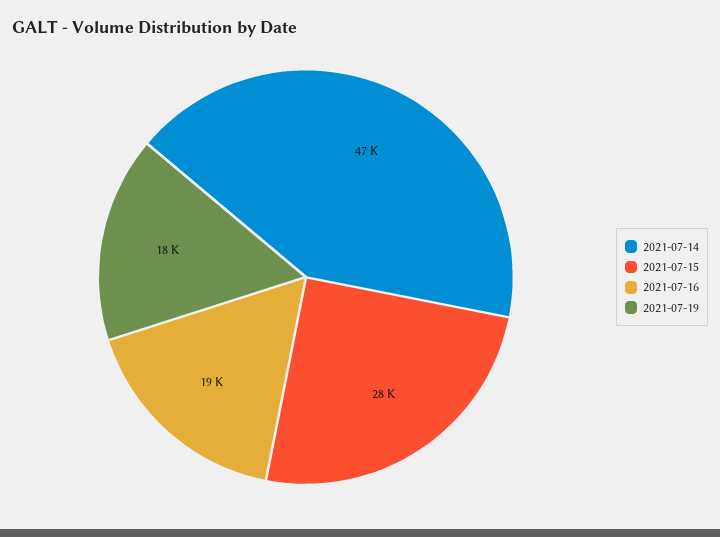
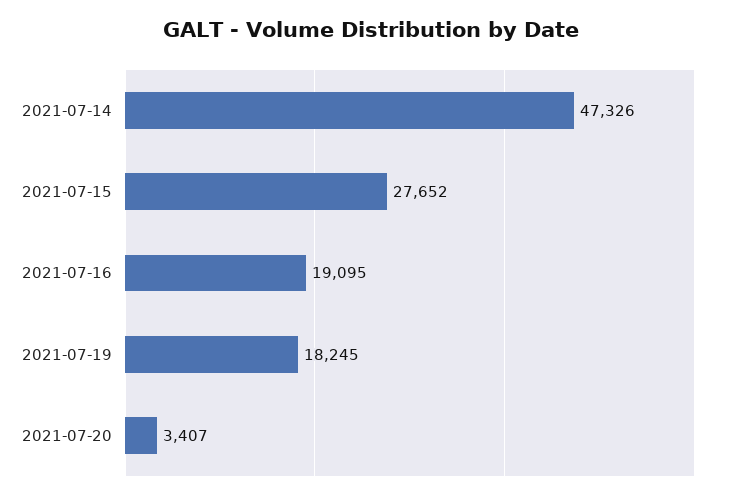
2021-07-20: none -> 3407

